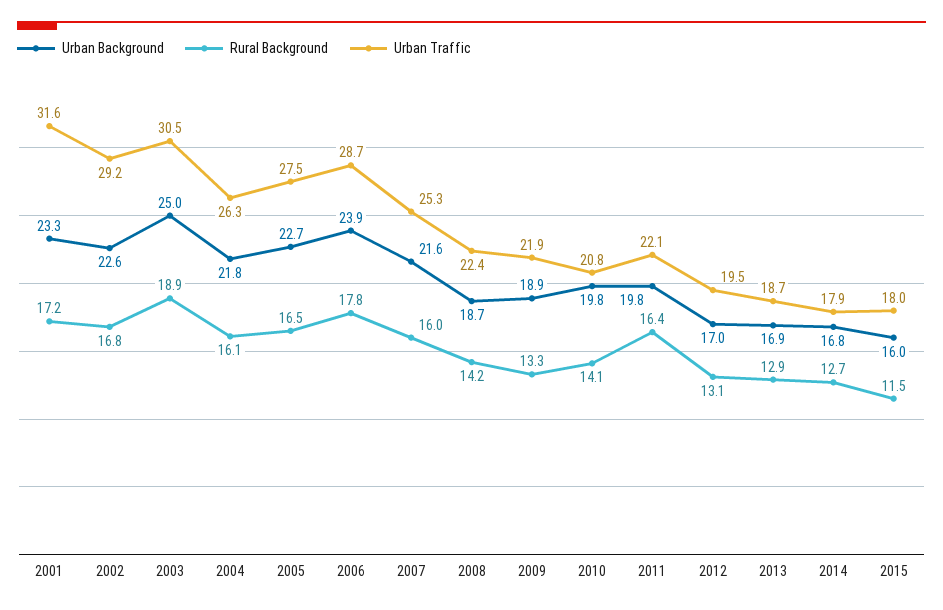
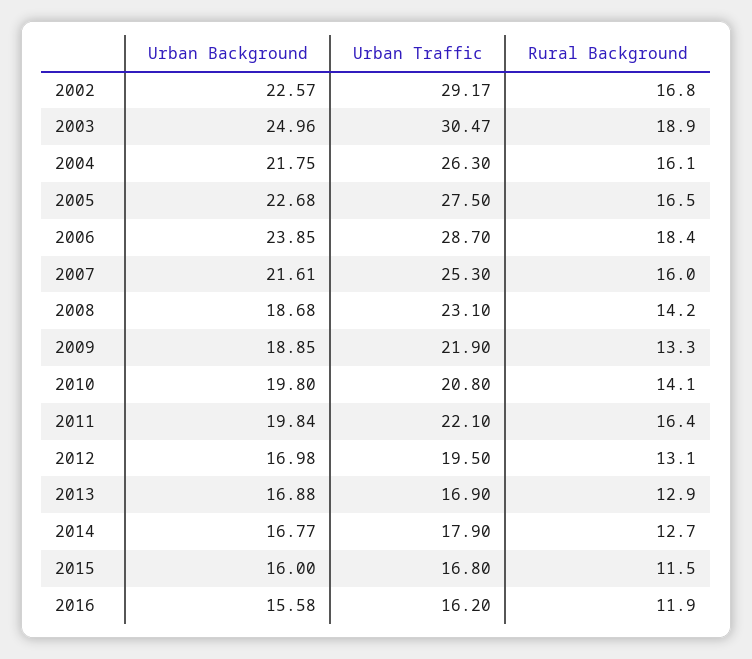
Urban Background, 2001: 23.3 -> none
Rural Background, 2001: 17.2 -> none
Urban Traffic, 2001: 31.6 -> none
Rural Background, 2006: 17.8 -> 18.4
Urban Traffic, 2008: 22.4 -> 23.1
Urban Traffic, 2013: 18.7 -> 16.9
Urban Traffic, 2015: 18 -> 16.8
Urban Background, 2016: none -> 15.58
Urban Traffic, 2016: none -> 16.2
Rural Background, 2016: none -> 11.9

